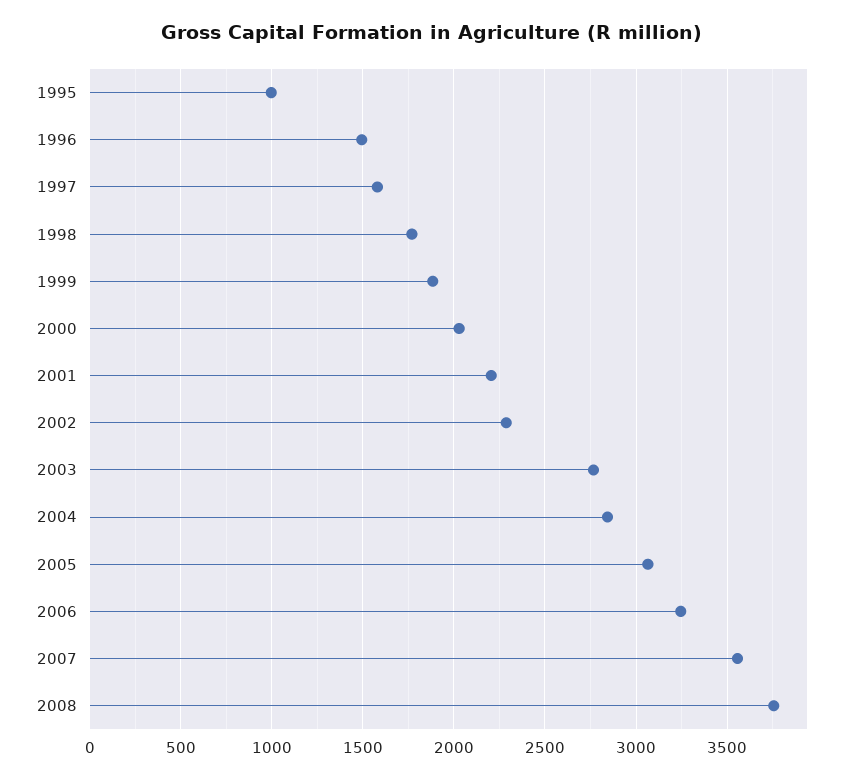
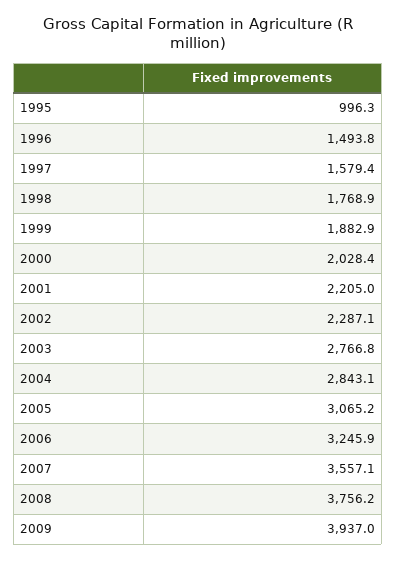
2009: none -> 3937

